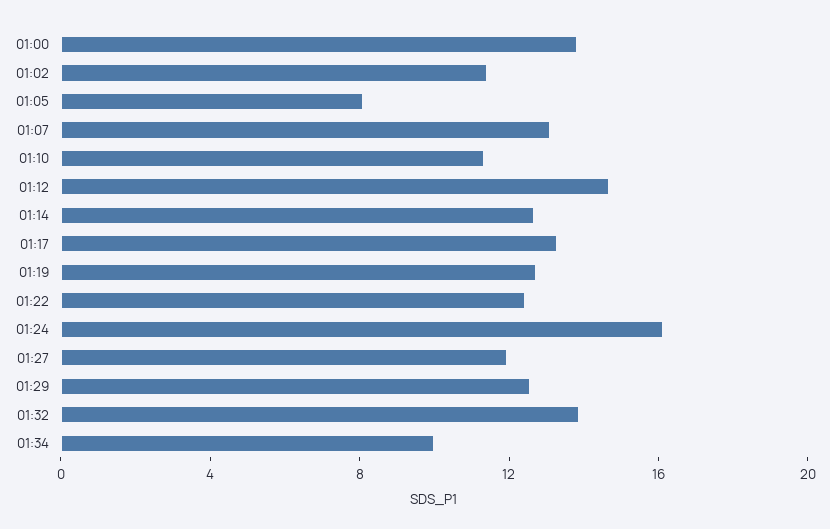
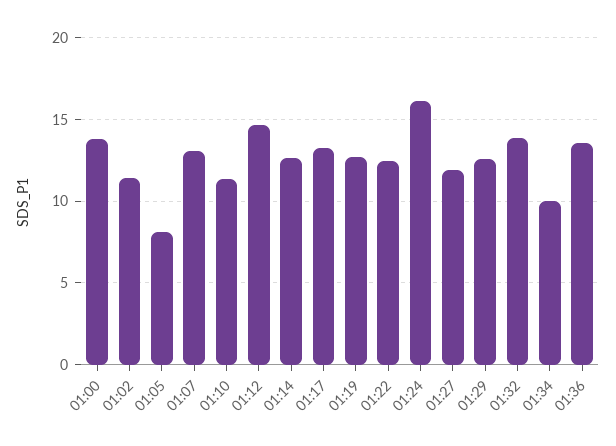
01:36: none -> 13.5

